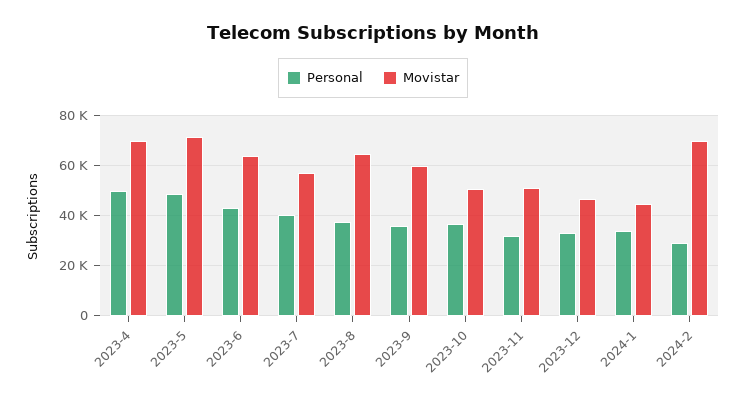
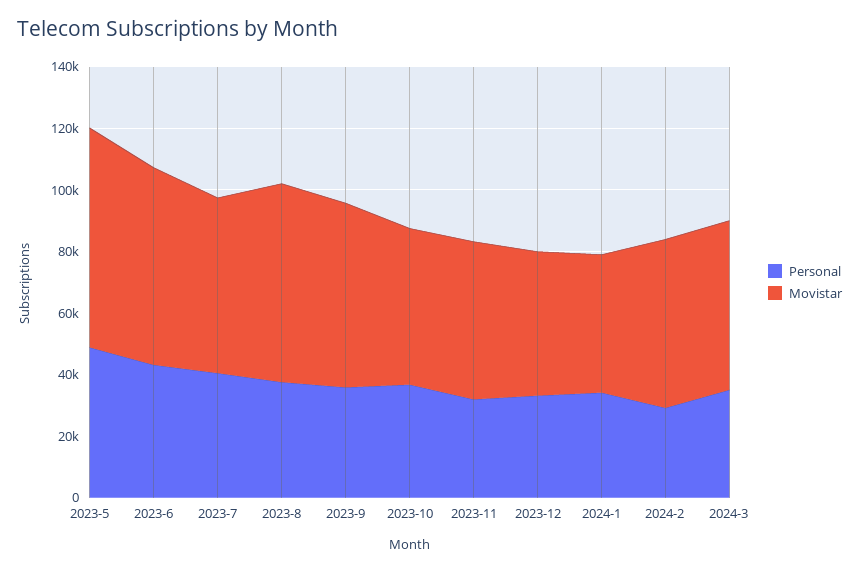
Personal, 2023-4: 50000 -> none
Movistar, 2023-4: 70000 -> none
Movistar, 2024-2: 70000 -> 55000
Personal, 2024-3: none -> 35000
Movistar, 2024-3: none -> 55000

